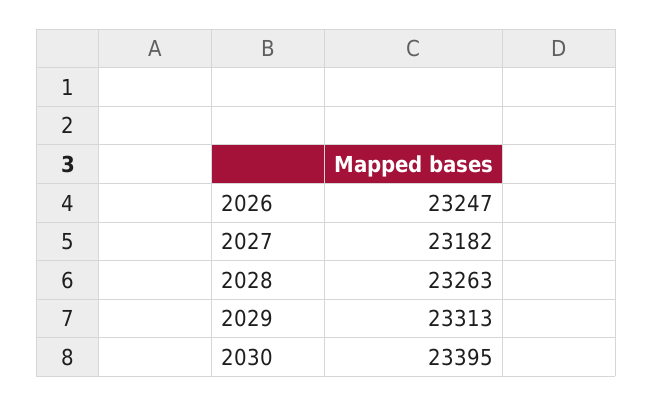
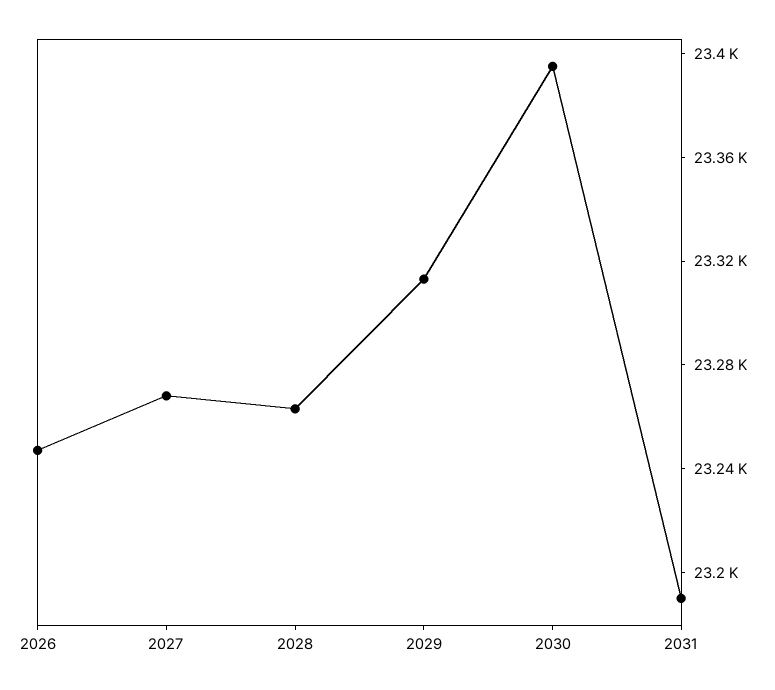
2027: 23182 -> 23270
2031: none -> 23190

